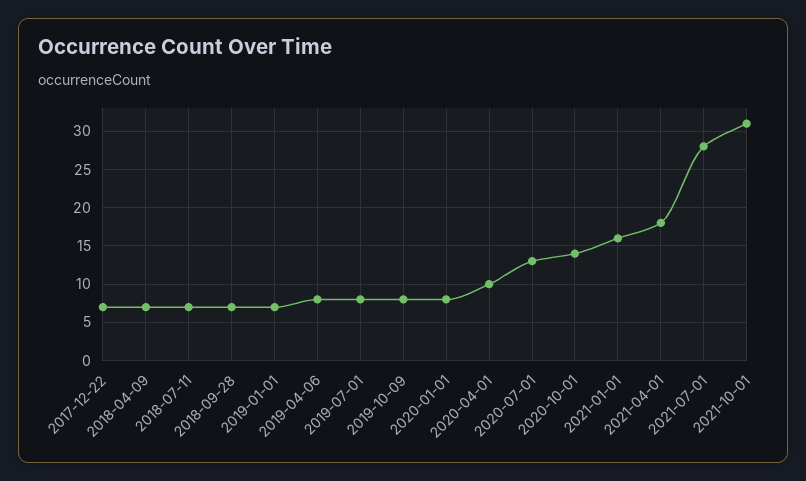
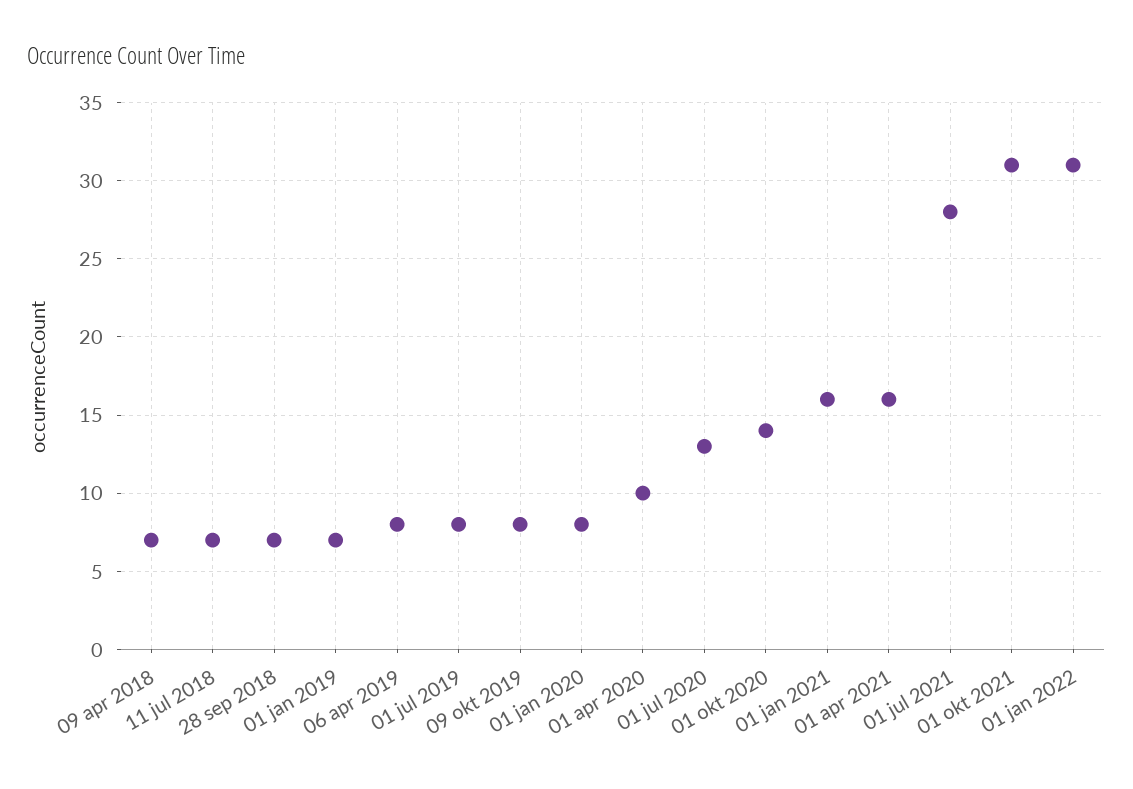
2017-12-22: 7 -> none
2021-04-01: 18 -> 16
01 jan 2022: none -> 31

